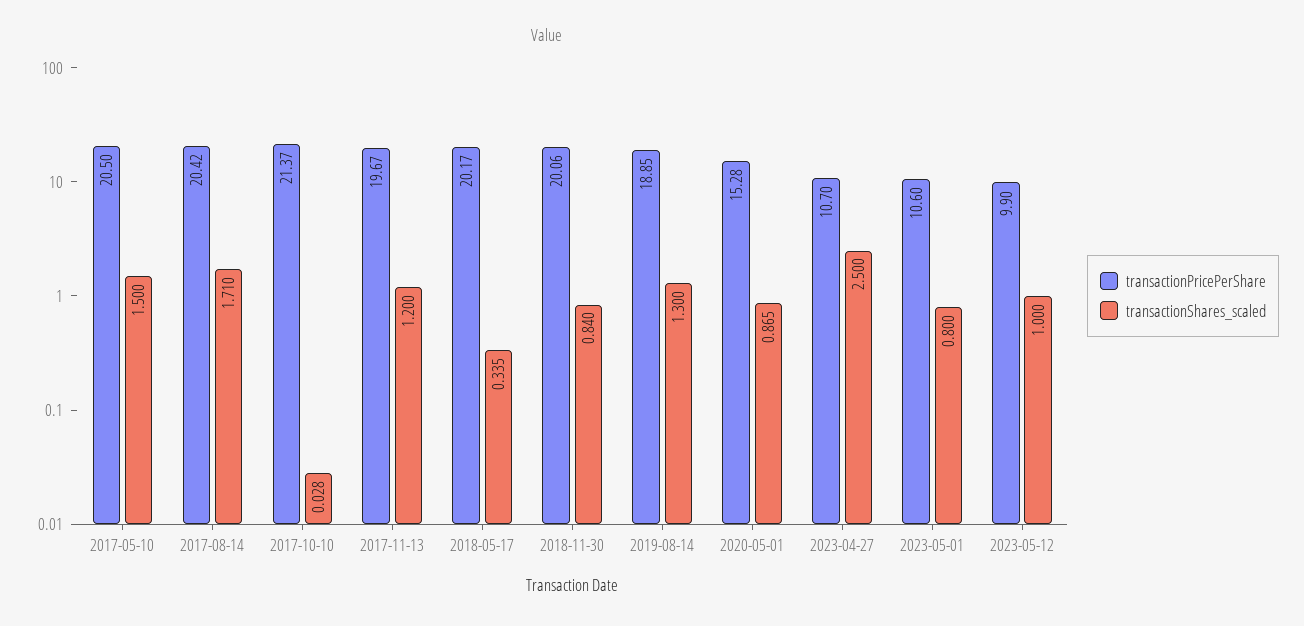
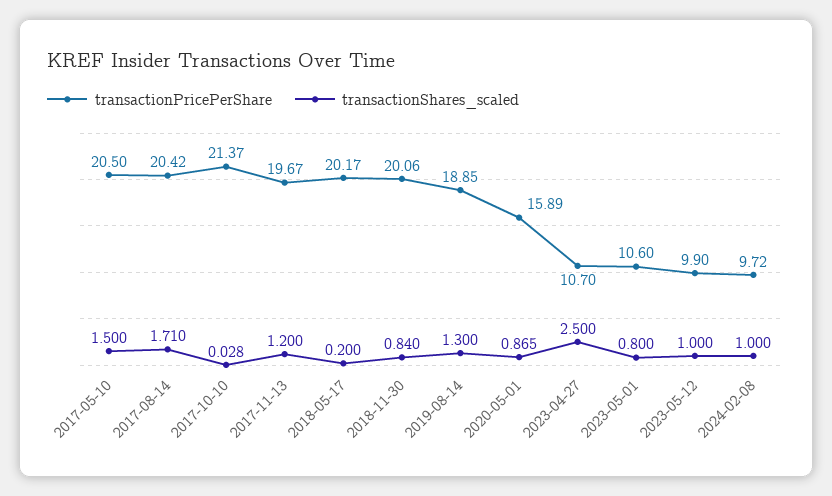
transactionShares_scaled, 2018-05-17: 0.335 -> 0.2
transactionPricePerShare, 2020-05-01: 15.28 -> 15.89
transactionPricePerShare, 2024-02-08: none -> 9.72
transactionShares_scaled, 2024-02-08: none -> 1

